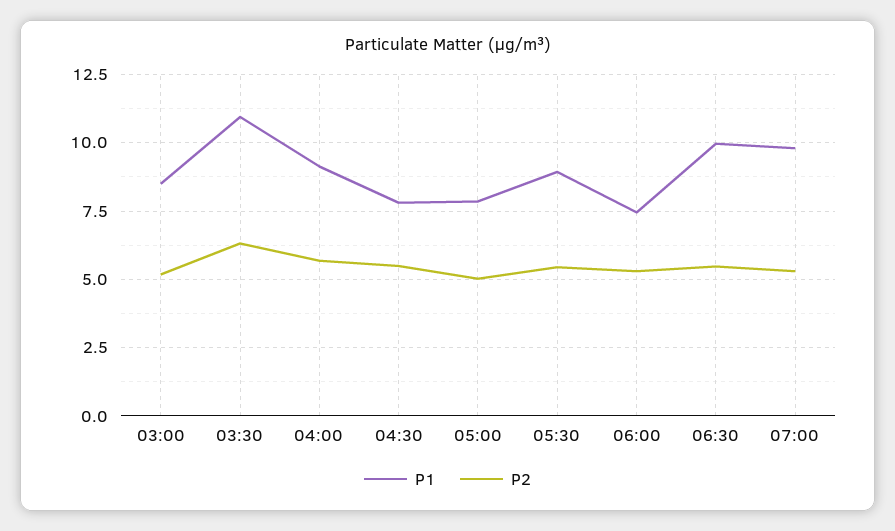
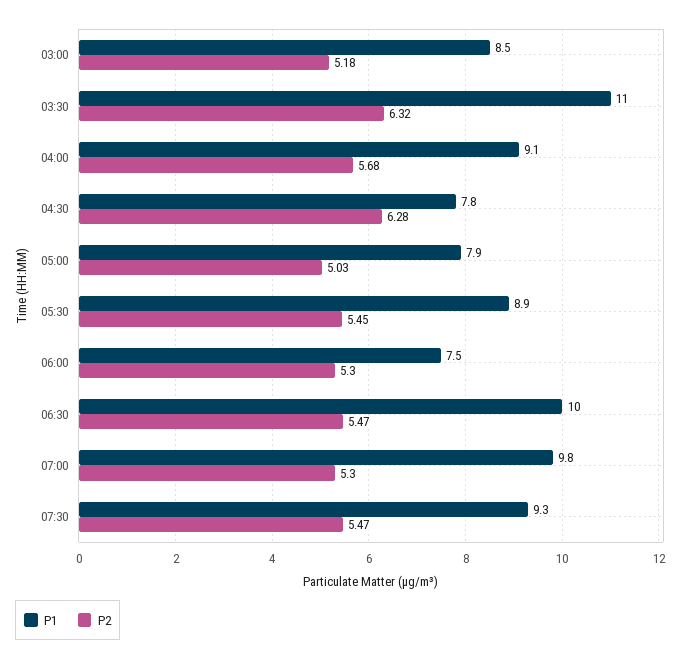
P2, 04:30: 5.5 -> 6.28
P1, 07:30: none -> 9.3
P2, 07:30: none -> 5.47

